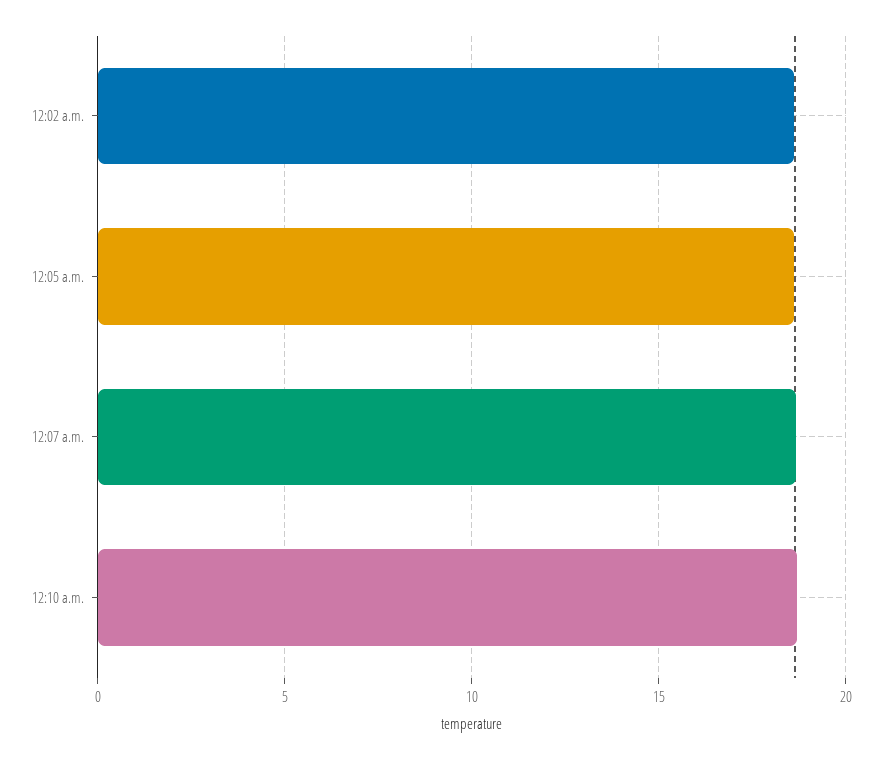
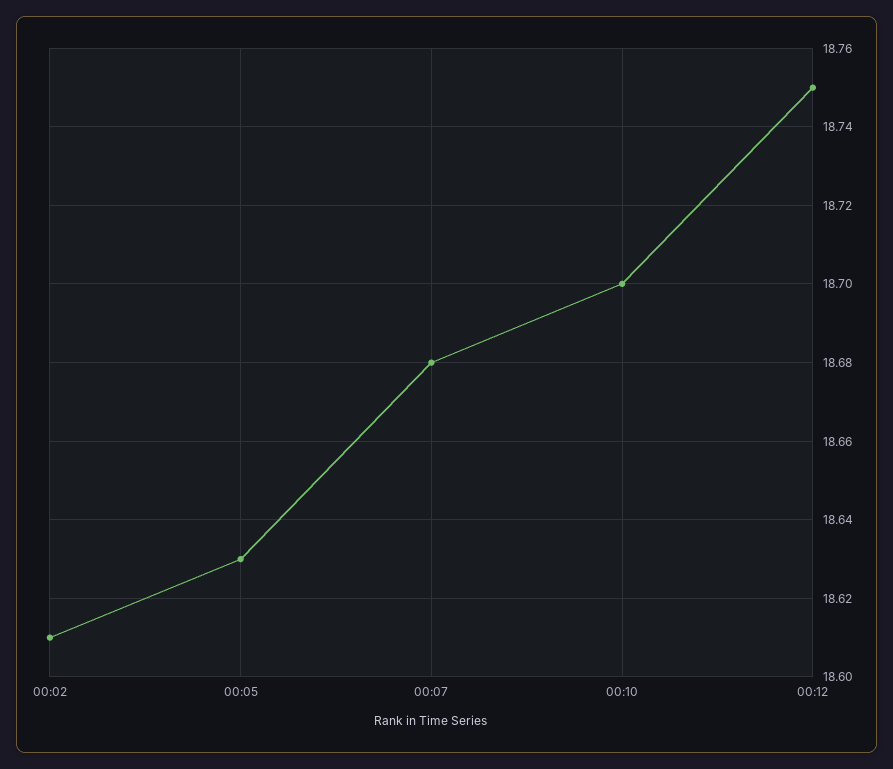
00:12: none -> 18.75

